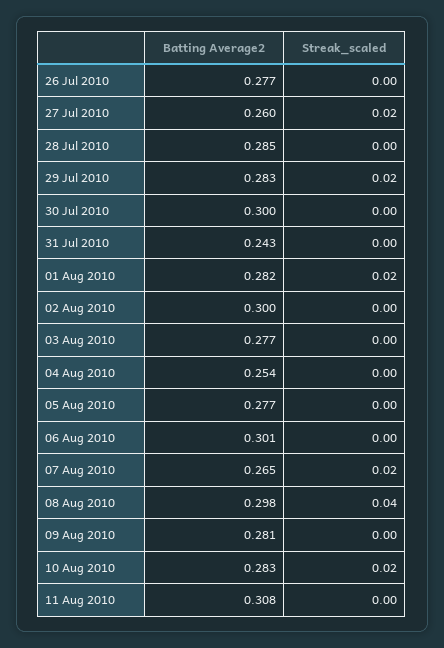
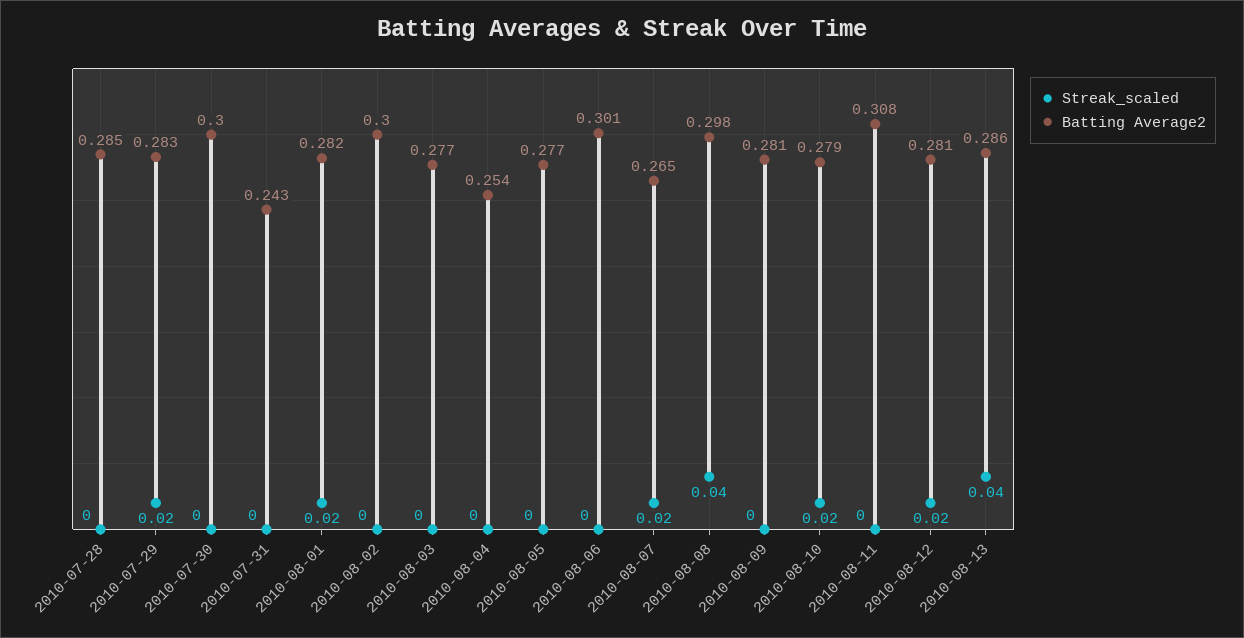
Batting Average2, 26 Jul 2010: 0.277 -> none
Streak_scaled, 26 Jul 2010: 0 -> none
Batting Average2, 27 Jul 2010: 0.26 -> none
Streak_scaled, 27 Jul 2010: 0.02 -> none
Batting Average2, 10 Aug 2010: 0.283 -> 0.279
Streak_scaled, 2010-08-12: none -> 0.02
Batting Average2, 2010-08-12: none -> 0.281
Streak_scaled, 2010-08-13: none -> 0.04
Batting Average2, 2010-08-13: none -> 0.286

